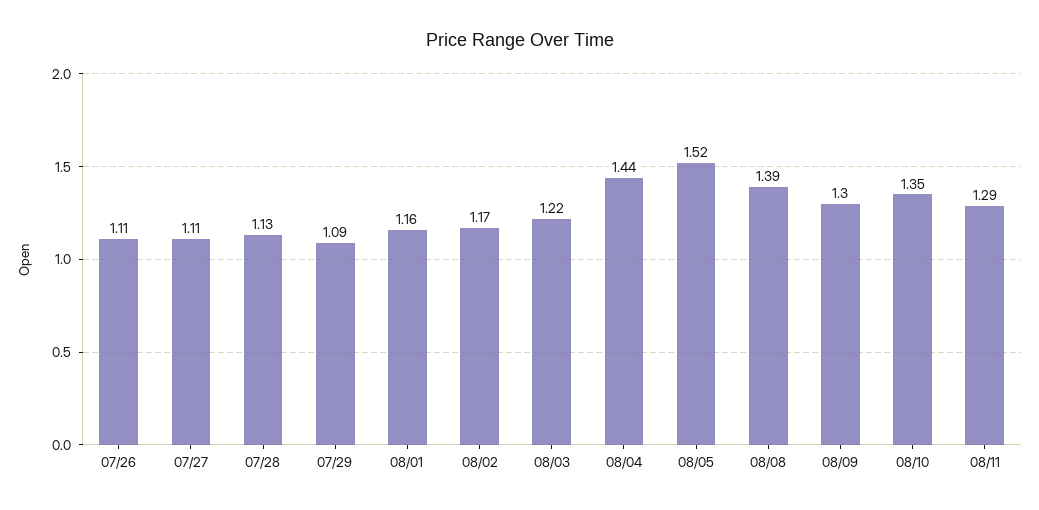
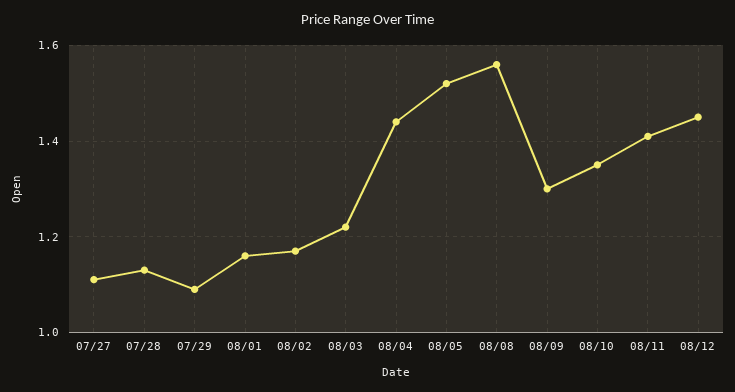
07/26: 1.11 -> none
08/08: 1.39 -> 1.55
08/11: 1.29 -> 1.4
08/12: none -> 1.45

